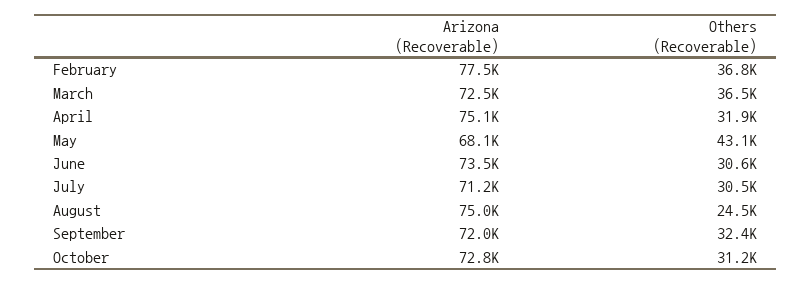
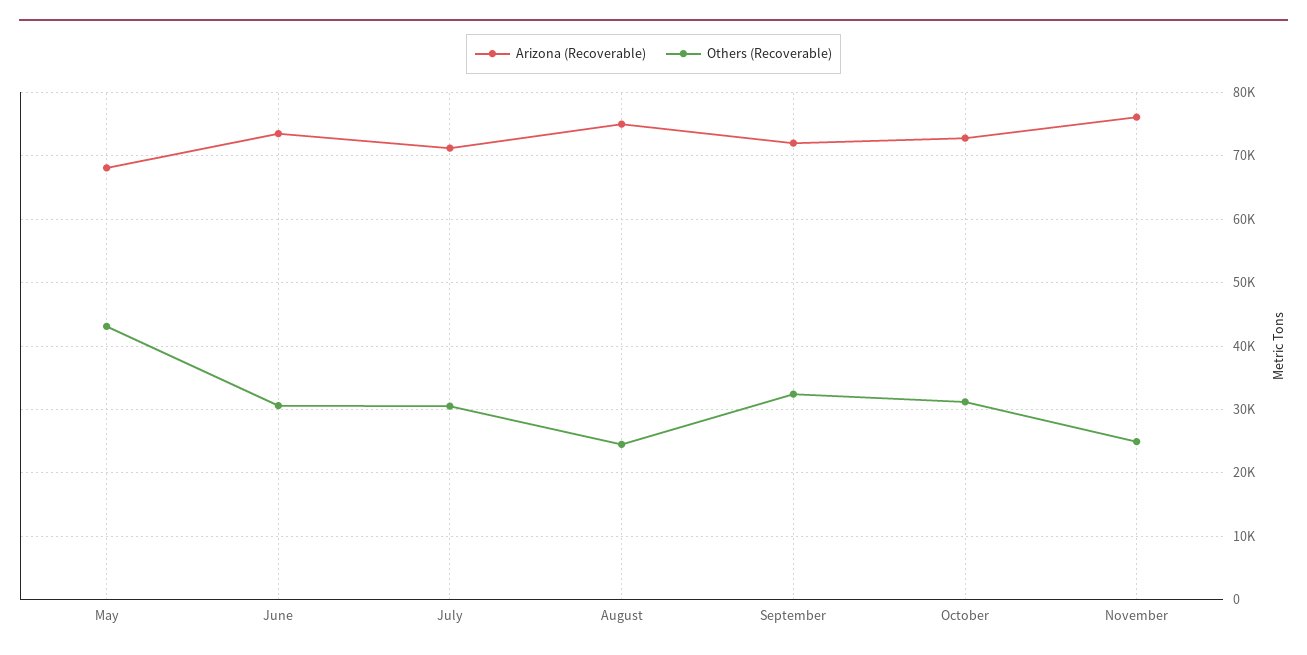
Arizona (Recoverable), February: 77500 -> none
Others (Recoverable), February: 36800 -> none
Arizona (Recoverable), March: 72500 -> none
Others (Recoverable), March: 36500 -> none
Arizona (Recoverable), April: 75100 -> none
Others (Recoverable), April: 31900 -> none
Arizona (Recoverable), November: none -> 76000
Others (Recoverable), November: none -> 25000

